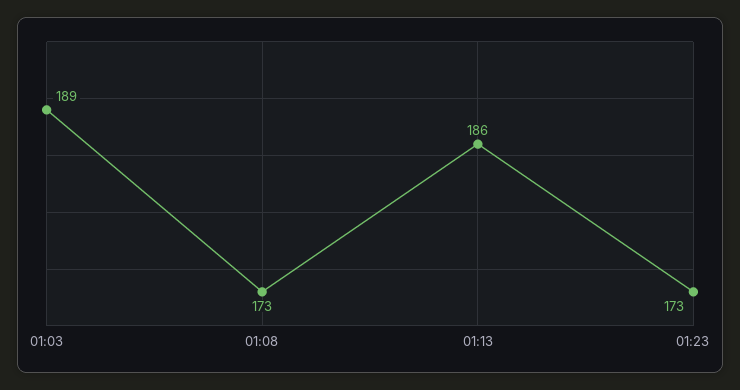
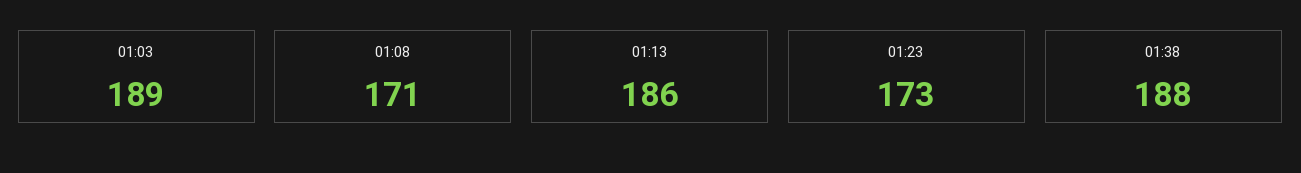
01:08: 173 -> 171
01:38: none -> 188

